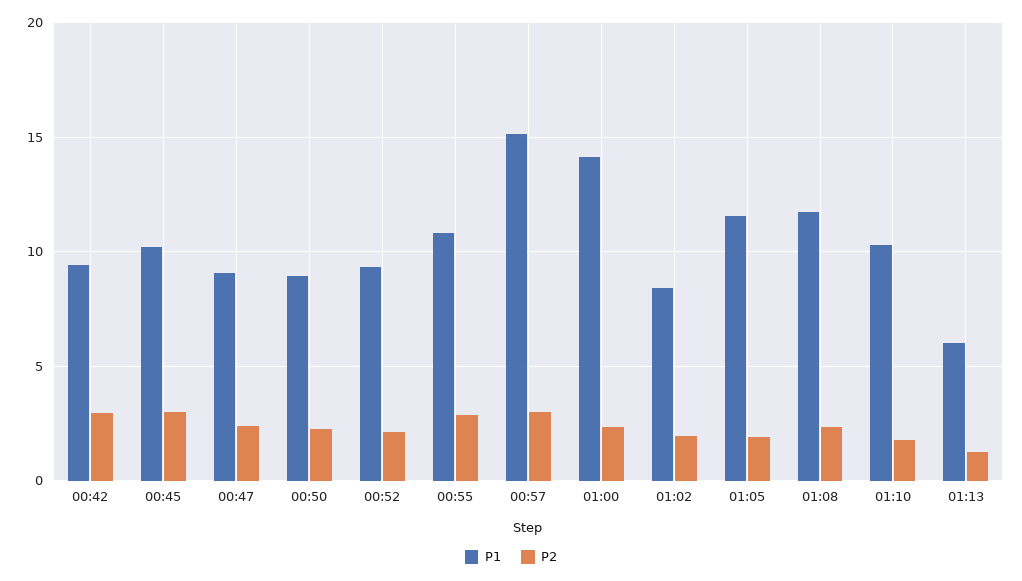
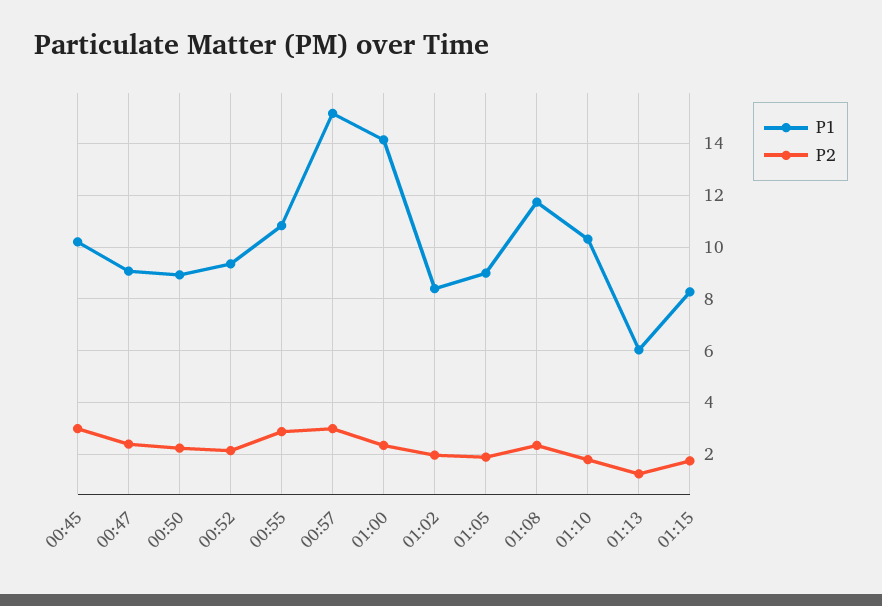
P1, 00:42: 9.5 -> none
P2, 00:42: 3 -> none
P1, 01:05: 11.5 -> 9
P1, 01:15: none -> 8.25
P2, 01:15: none -> 1.75

